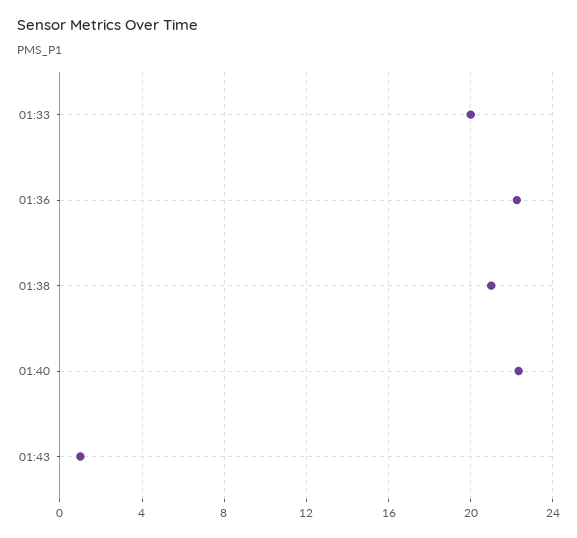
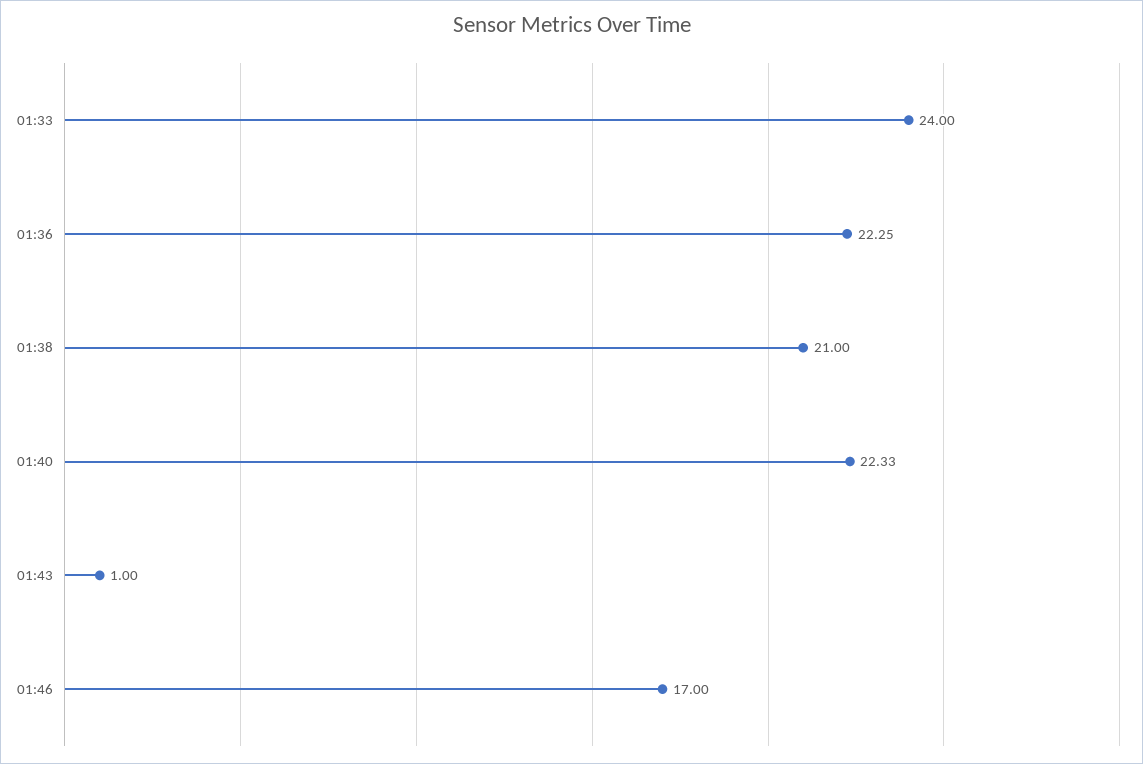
01:33: 20 -> 24
01:46: none -> 17

